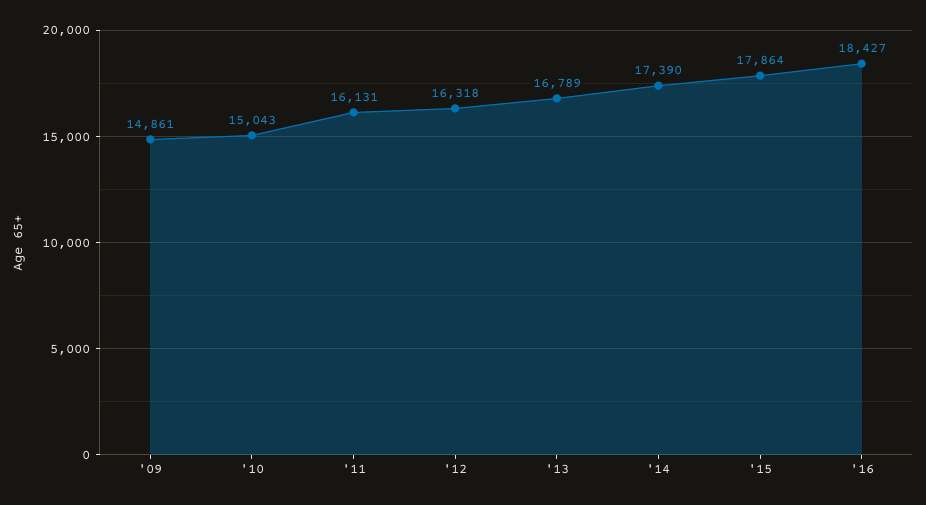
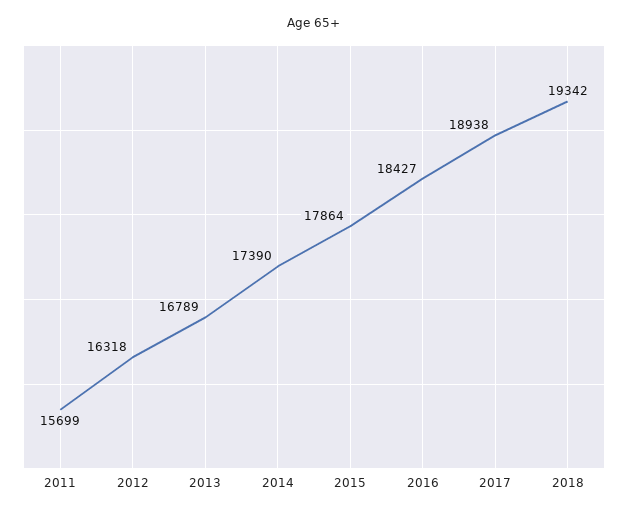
'09: 14861 -> none
'10: 15043 -> none
'11: 16131 -> 15699
2017: none -> 18938
2018: none -> 19342

